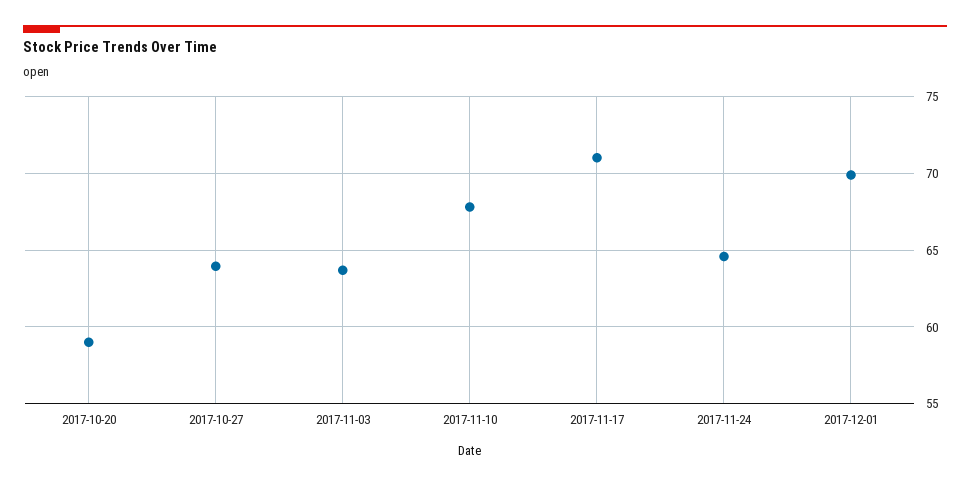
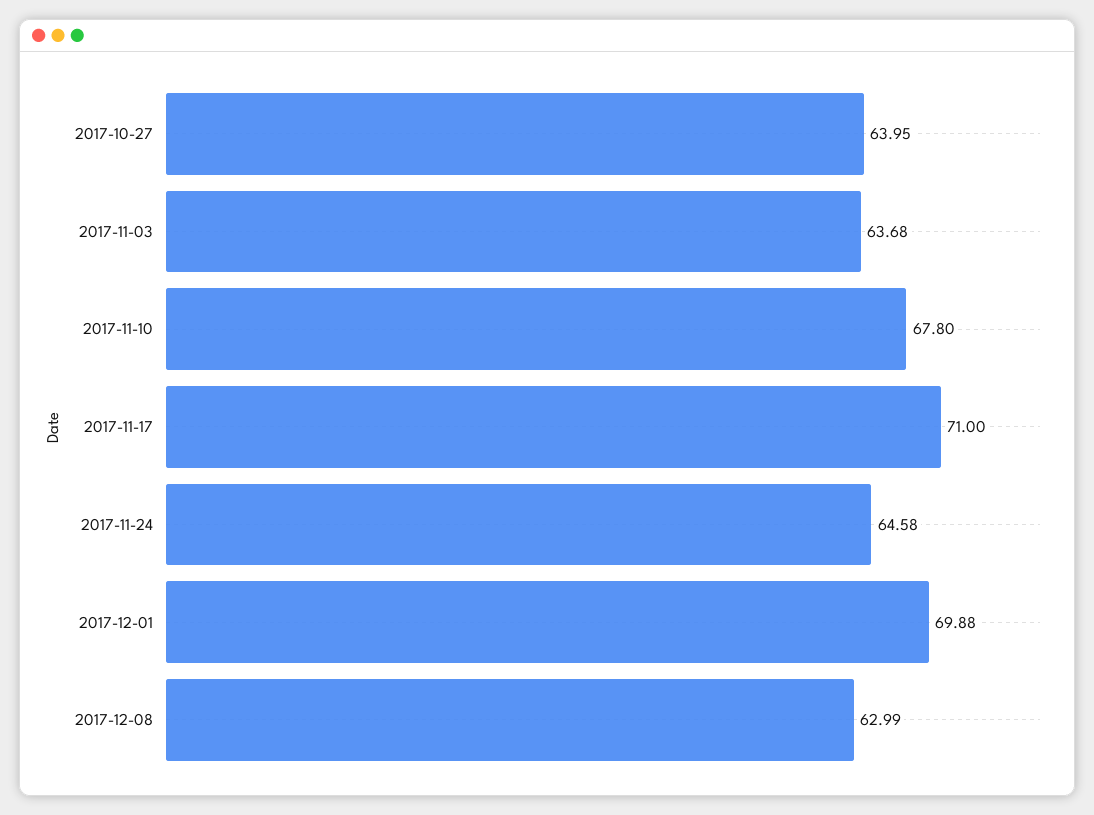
2017-10-20: 59 -> none
2017-12-08: none -> 62.99

